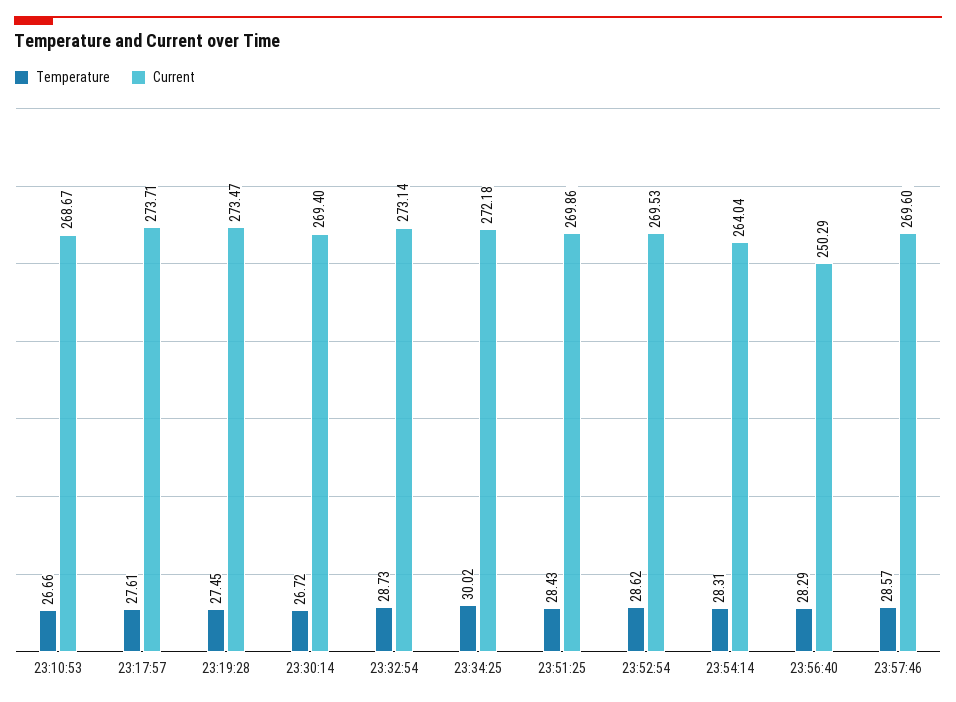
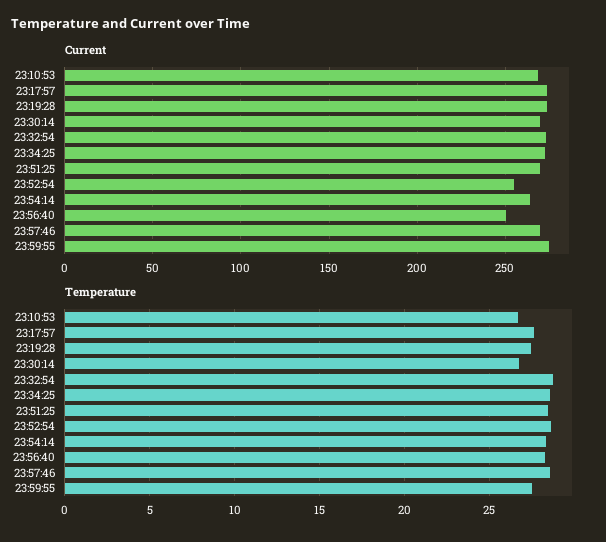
Temperature, 23:34:25: 30.02 -> 28.5
Current, 23:52:54: 269.53 -> 255
Current, 23:59:55: none -> 275
Temperature, 23:59:55: none -> 27.5

